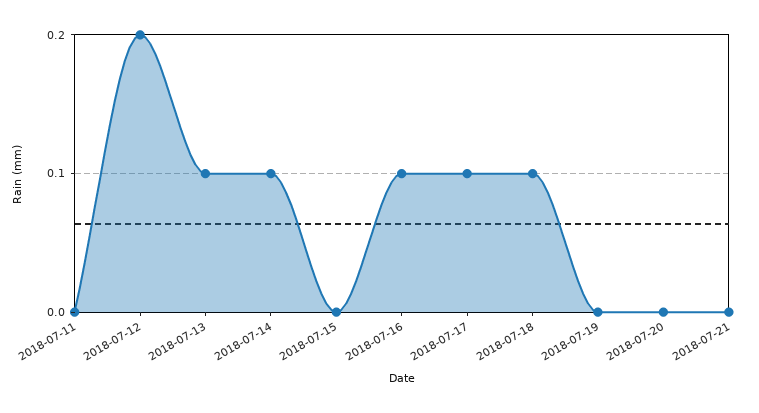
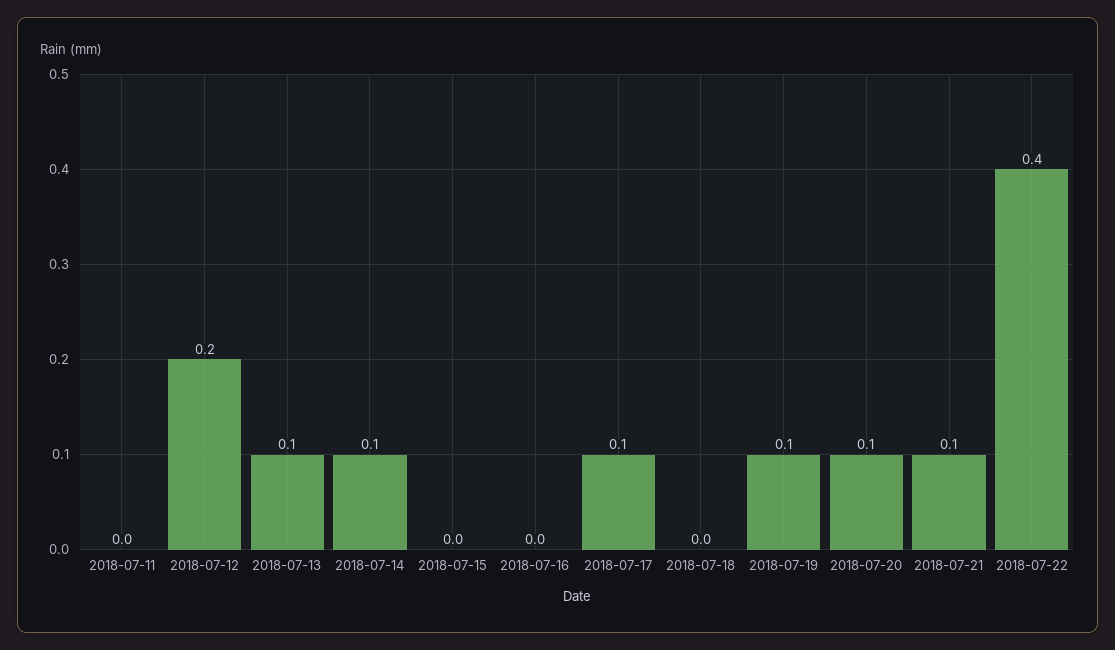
2018-07-16: 0.1 -> 0
2018-07-18: 0.1 -> 0
2018-07-19: 0 -> 0.1
2018-07-20: 0 -> 0.1
2018-07-21: 0 -> 0.1
2018-07-22: none -> 0.4

